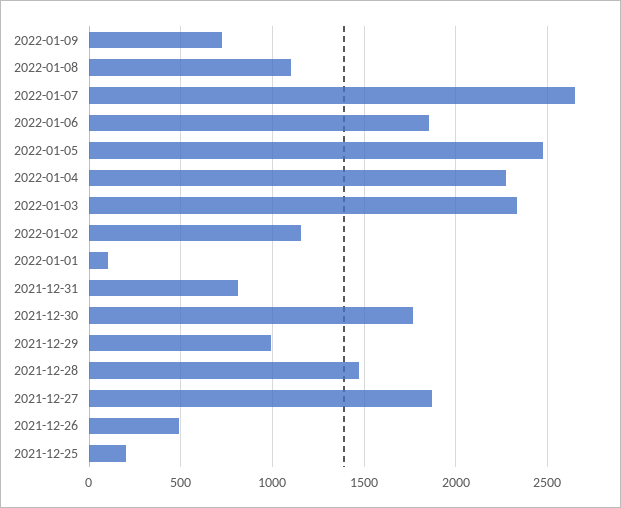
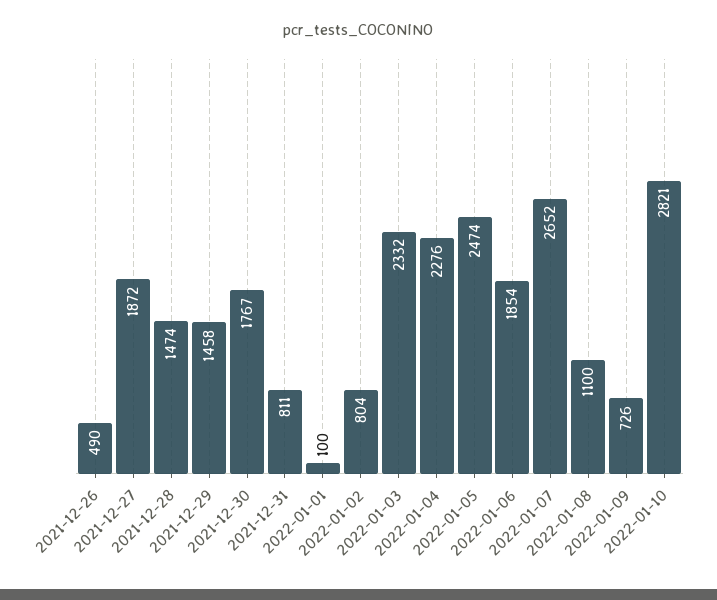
2022-01-02: 1150 -> 804
2021-12-29: 1000 -> 1458
2021-12-25: 200 -> none
2022-01-10: none -> 2821

